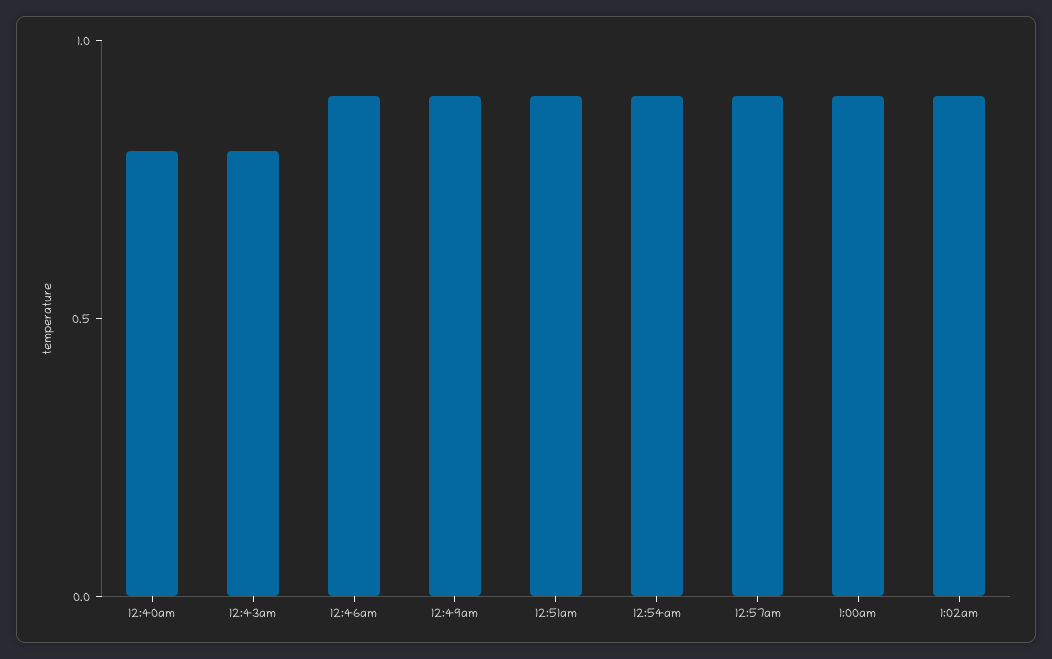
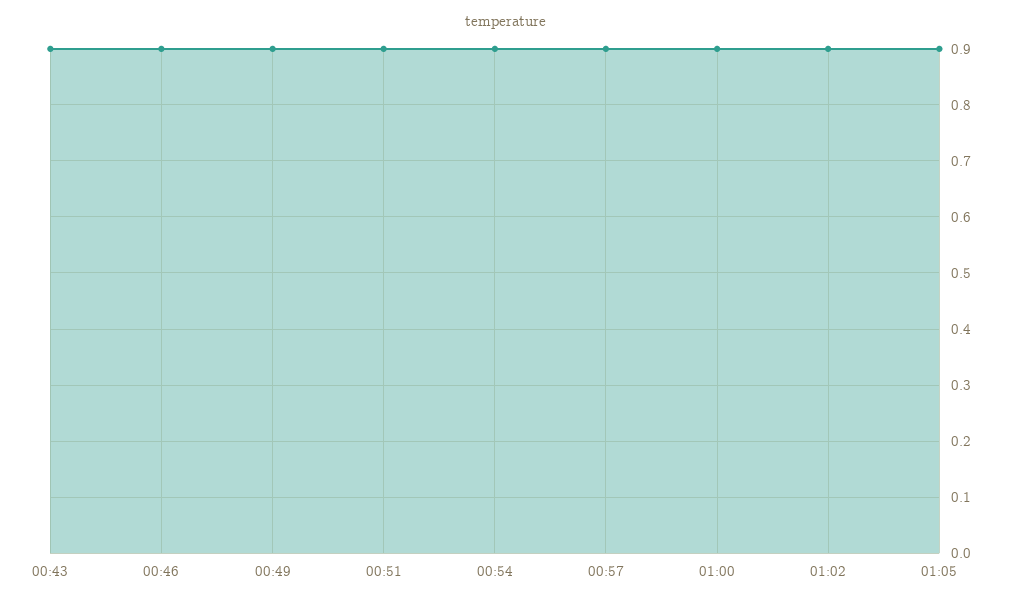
12:40am: 0.8 -> none
12:43am: 0.8 -> 0.9
01:05: none -> 0.9

